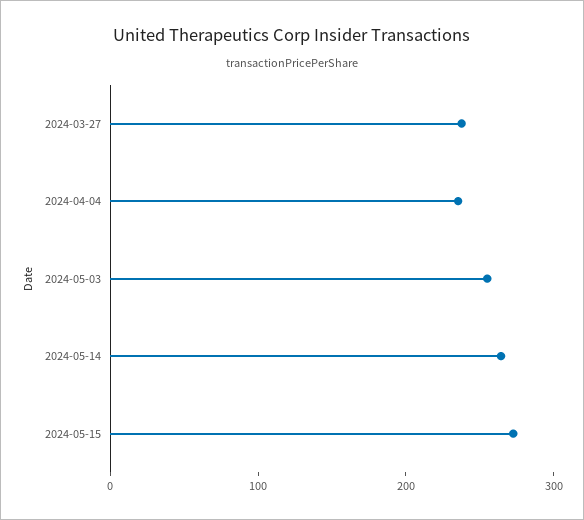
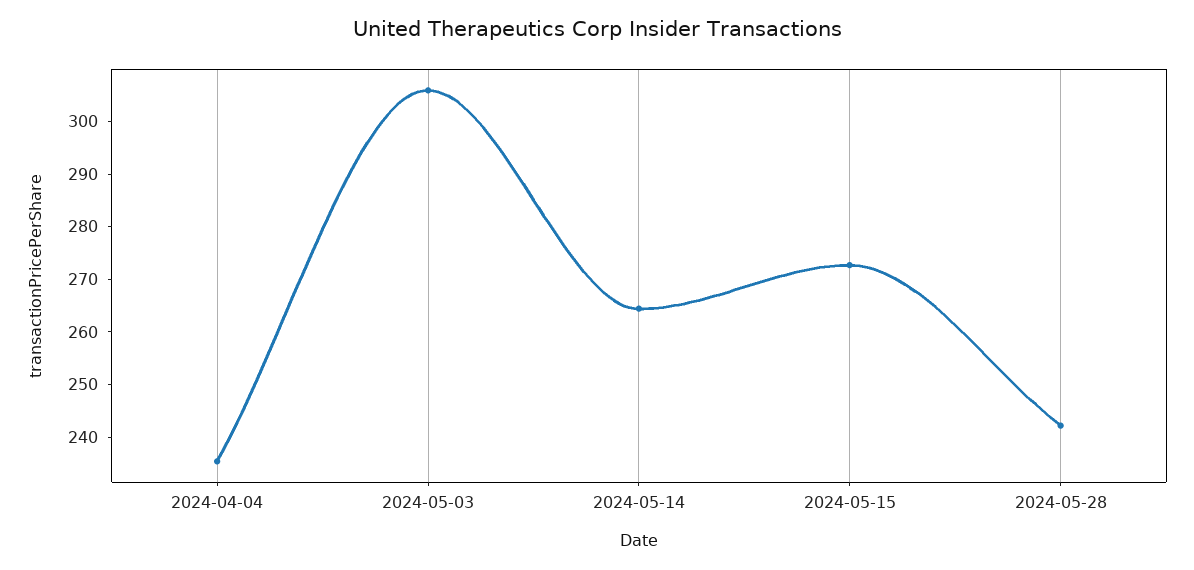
2024-03-27: 240 -> none
2024-05-03: 260 -> 306
2024-05-28: none -> 242

